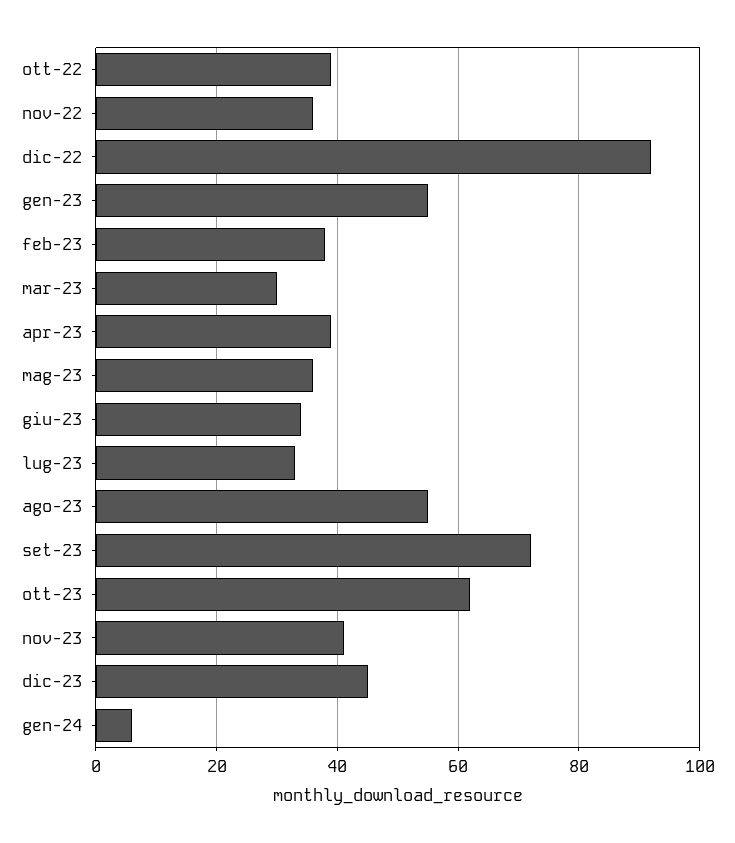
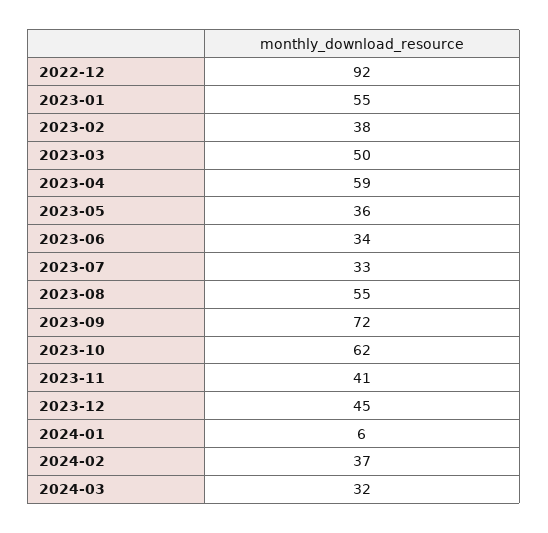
ott-22: 40 -> none
nov-22: 35 -> none
mar-23: 30 -> 50
apr-23: 40 -> 59
2024-02: none -> 37
2024-03: none -> 32

